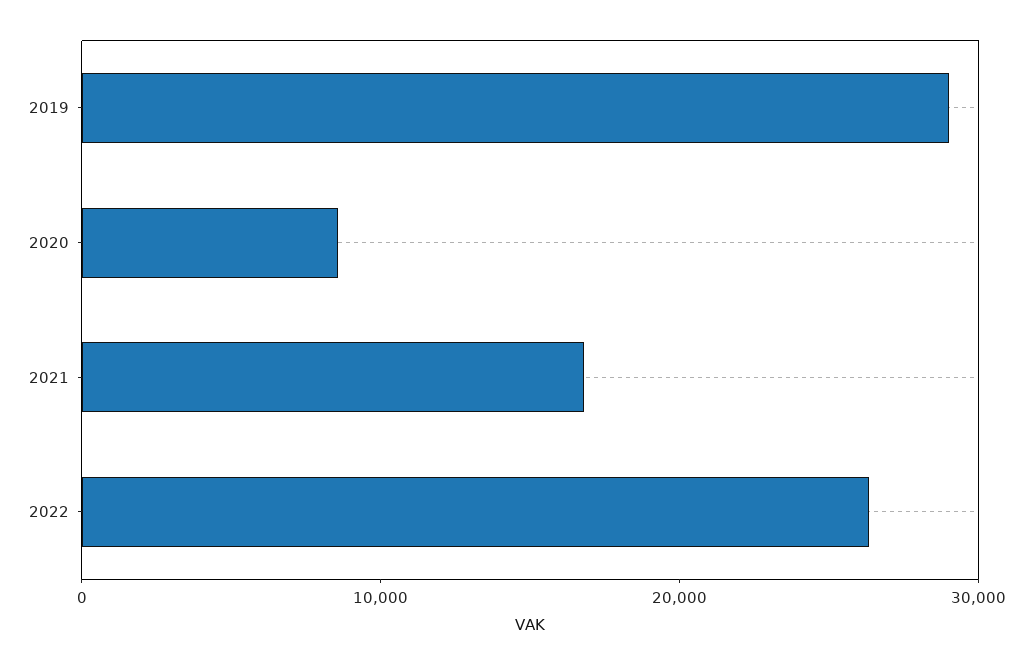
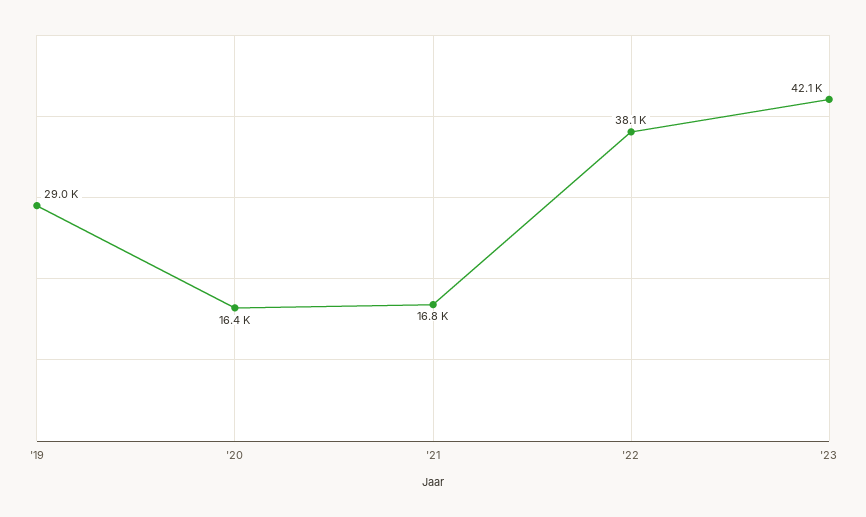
2020: 8000 -> 16400
2022: 26000 -> 38100
'23: none -> 42100

